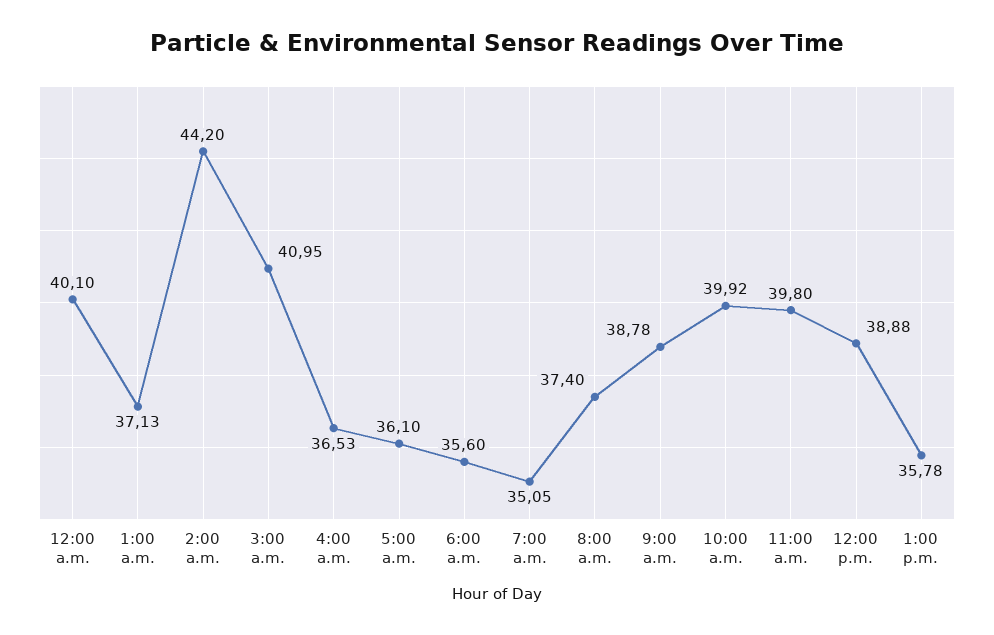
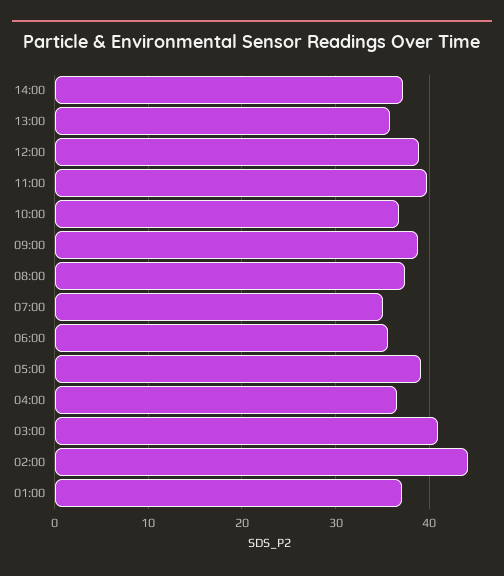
12:00 a.m.: 40.1 -> none
5:00 a.m.: 36.1 -> 39
10:00 a.m.: 39.92 -> 37
14:00: none -> 37

